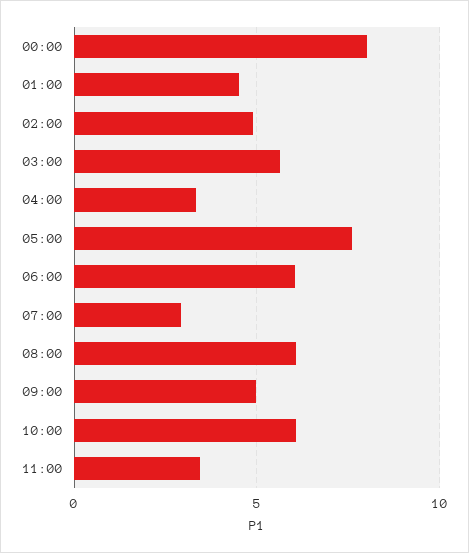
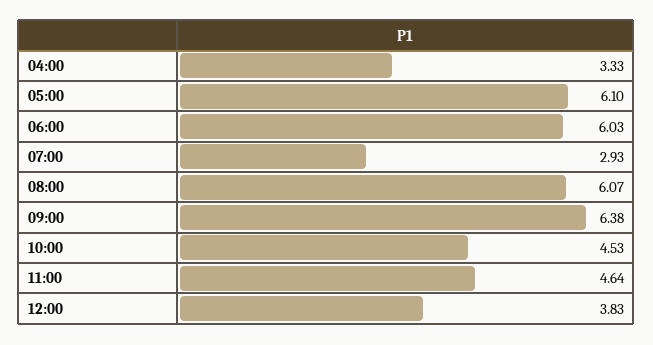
00:00: 8 -> none
01:00: 4.5 -> none
02:00: 5 -> none
03:00: 5.5 -> none
05:00: 7.5 -> 6.1
09:00: 5 -> 6.38
10:00: 6 -> 4.53
11:00: 3.5 -> 4.64
12:00: none -> 3.83

